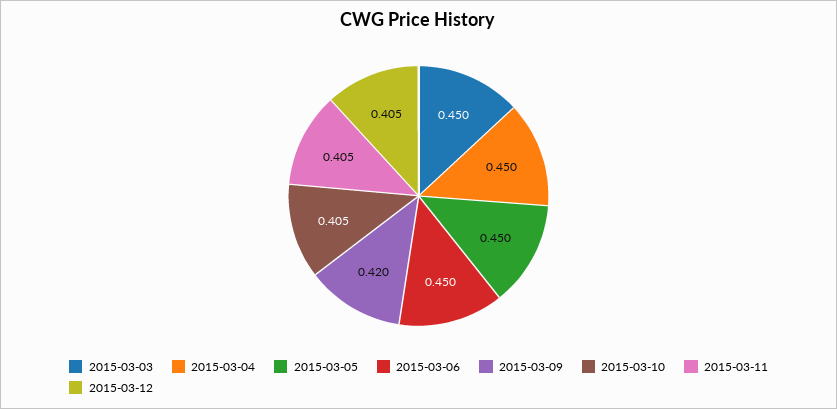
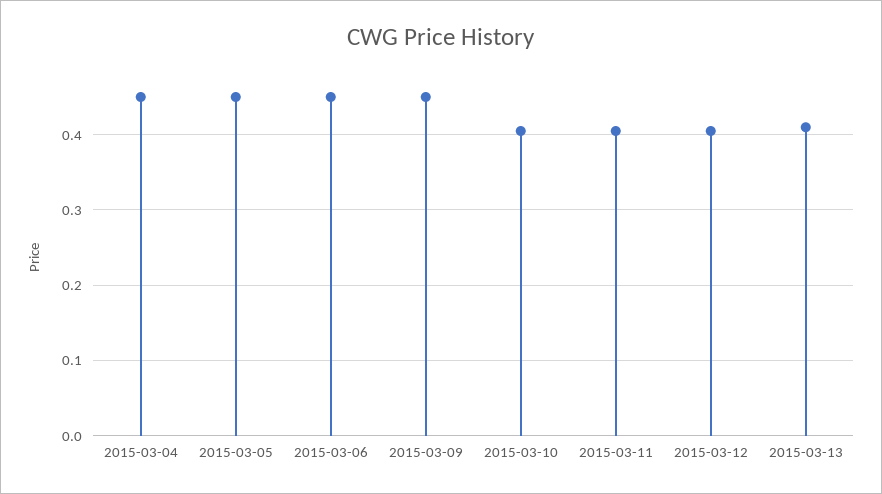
2015-03-03: 0.45 -> none
2015-03-09: 0.42 -> 0.45
2015-03-13: none -> 0.41

